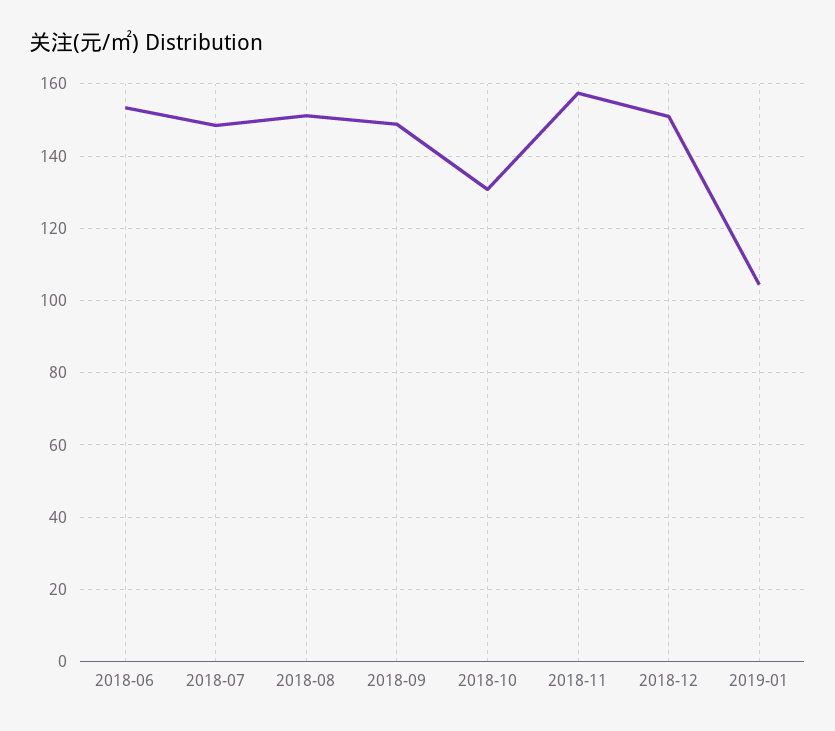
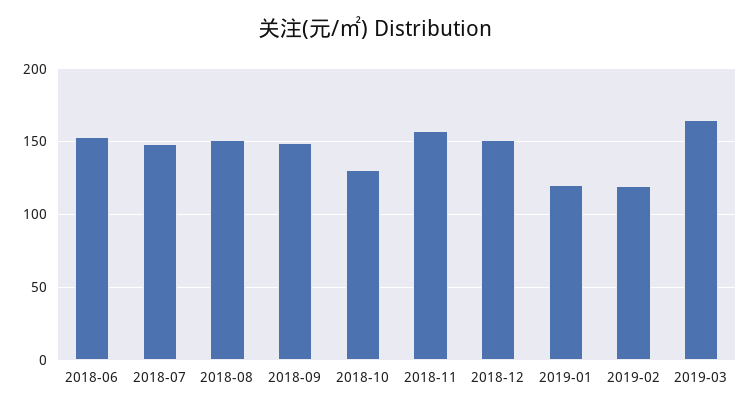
2019-01: 104 -> 120
2019-02: none -> 120
2019-03: none -> 165

